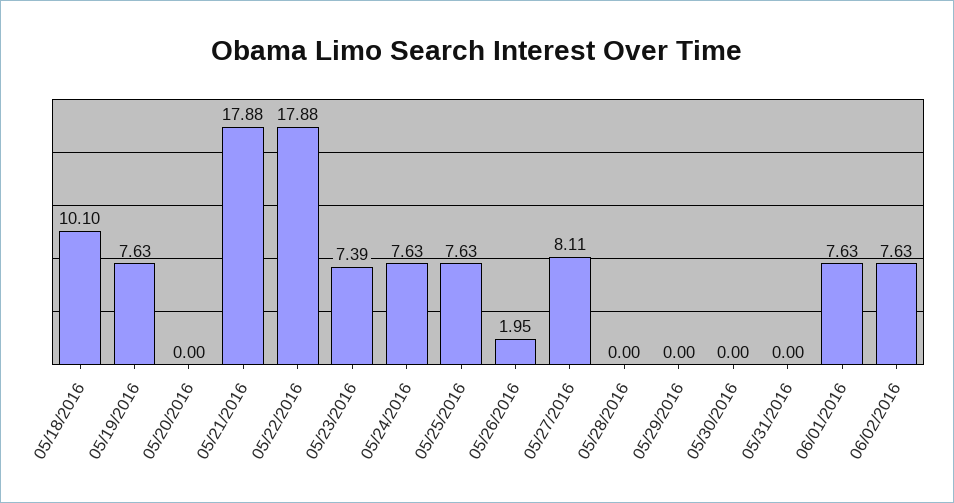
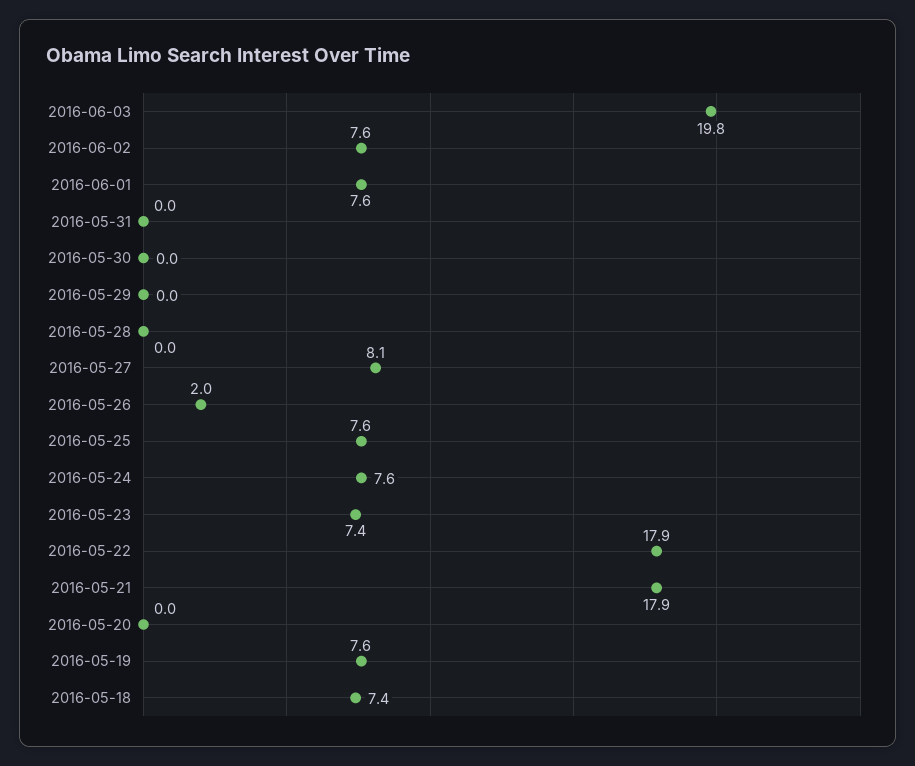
05/18/2016: 10.1 -> 7.4
2016-06-03: none -> 19.8

